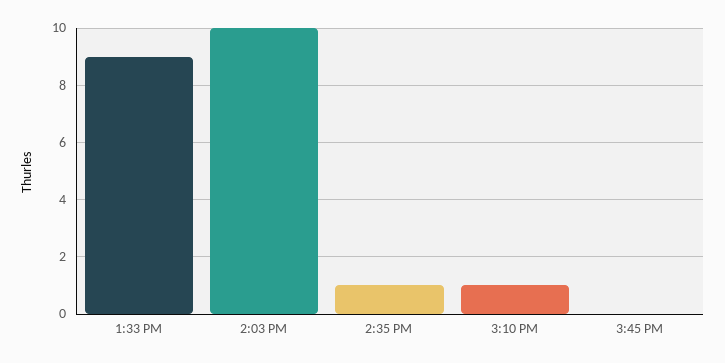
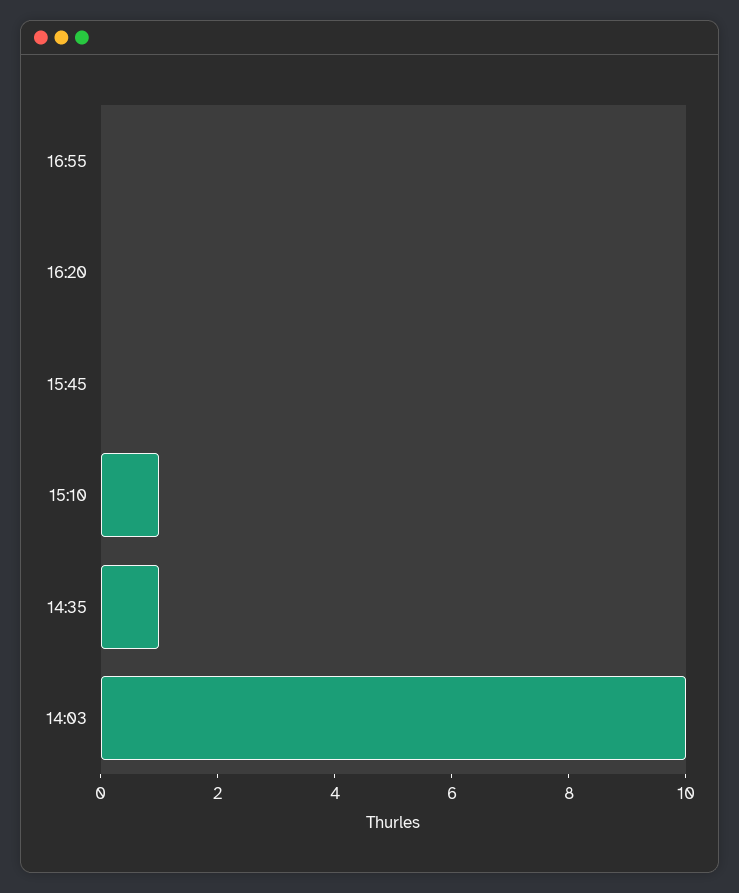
1:33 PM: 9 -> none
16:55: none -> 0
16:20: none -> 0

